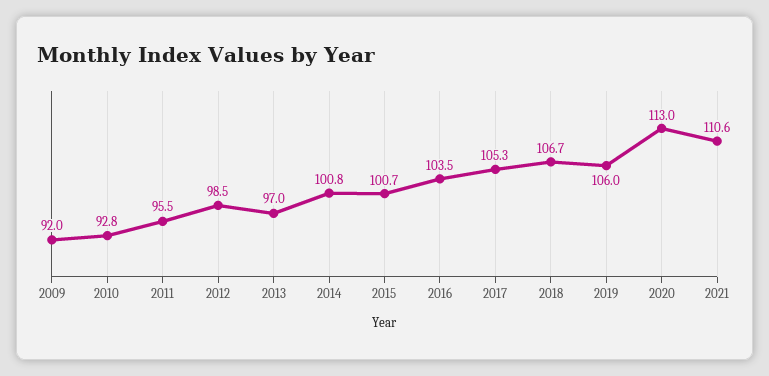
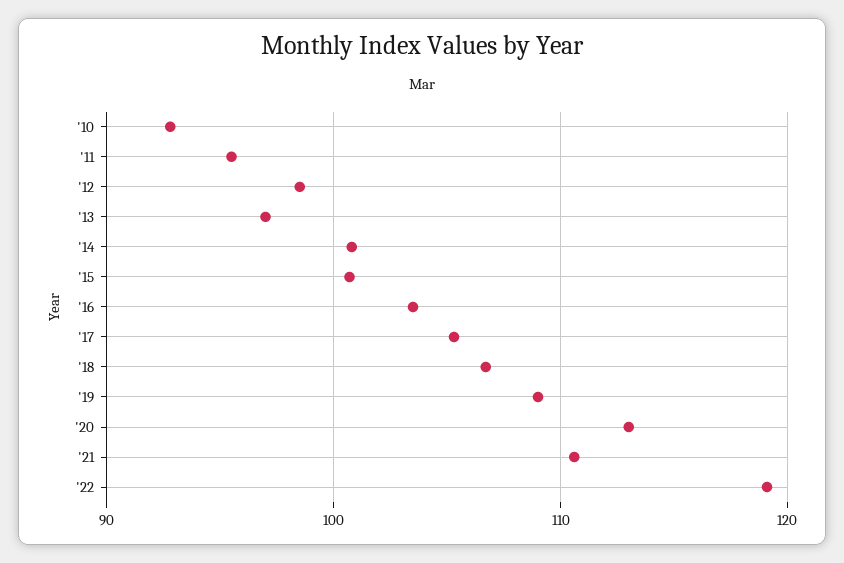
2009: 92 -> none
2019: 106 -> 109
'22: none -> 119

